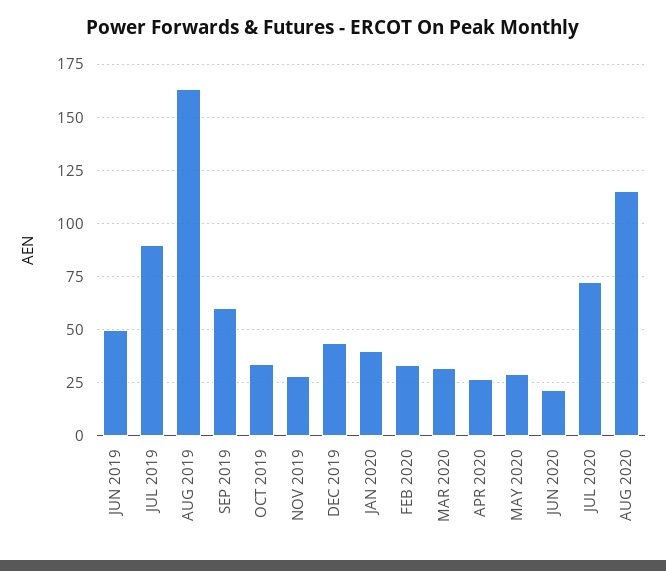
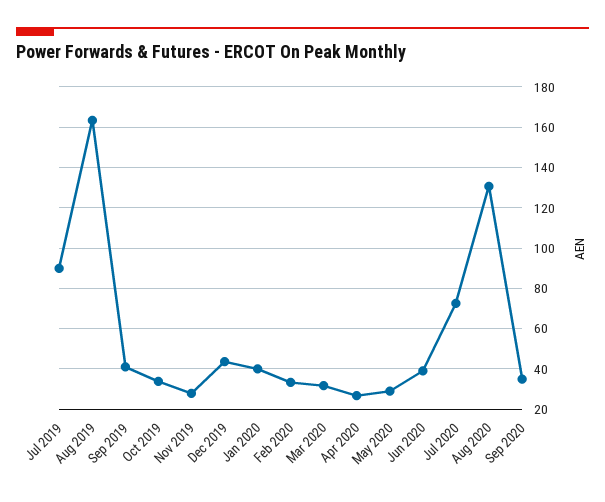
JUN 2019: 50 -> none
SEP 2019: 60 -> 40
JUN 2020: 20 -> 40
AUG 2020: 115 -> 130
Sep 2020: none -> 35

